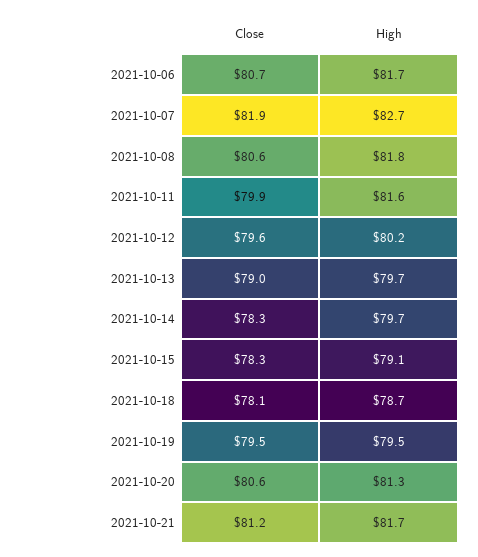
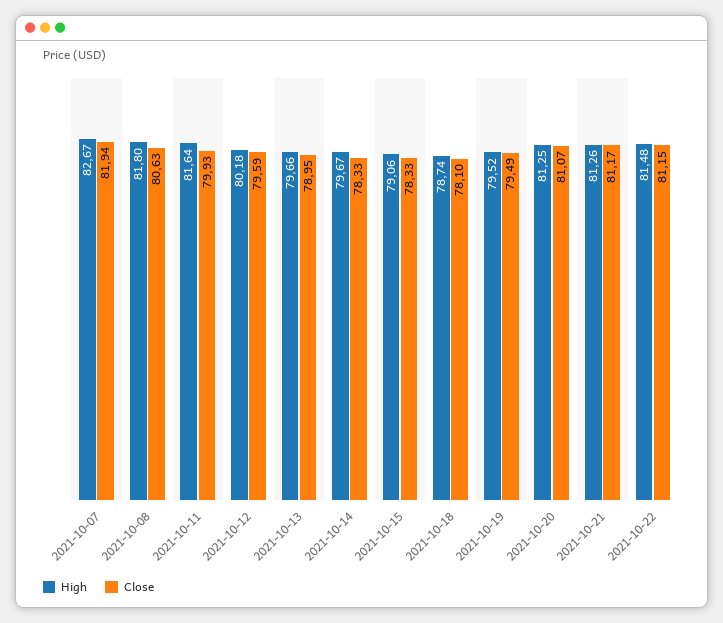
Close, 2021-10-06: 80.7 -> none
High, 2021-10-06: 81.7 -> none
Close, 2021-10-20: 80.6 -> 81.07
High, 2021-10-21: 81.7 -> 81.26
High, 2021-10-22: none -> 81.48
Close, 2021-10-22: none -> 81.15

